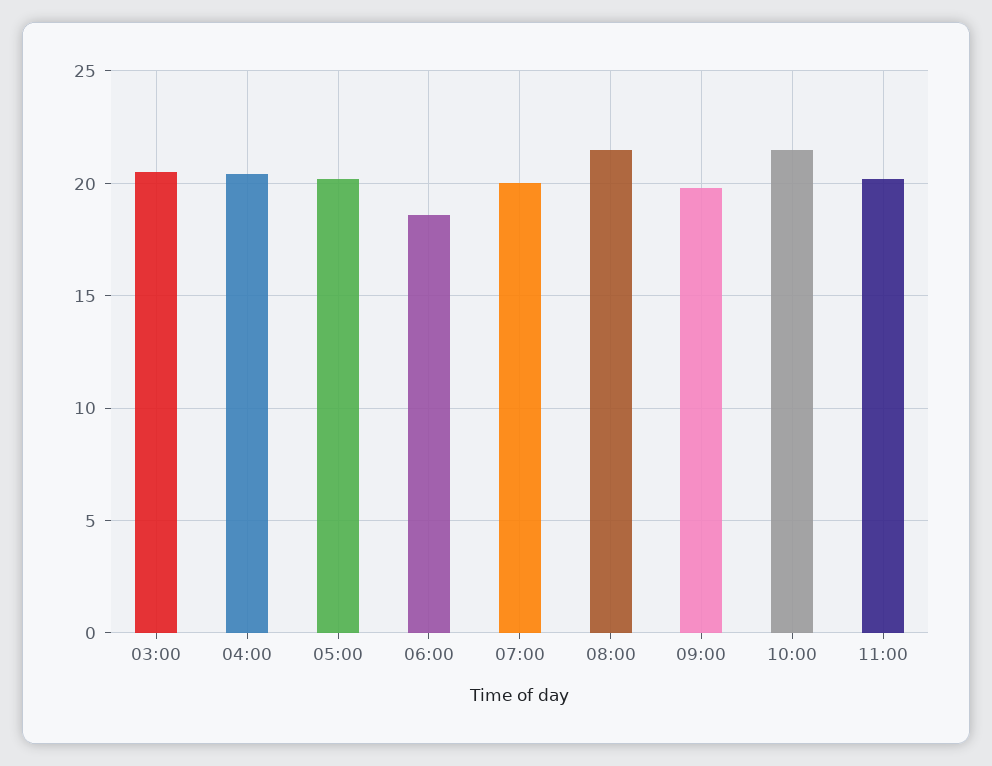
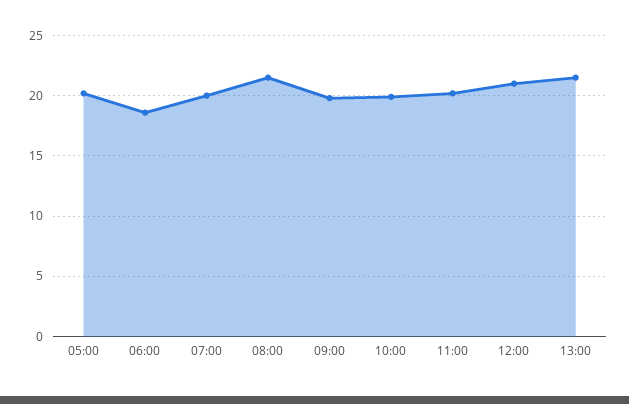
03:00: 20.5 -> none
04:00: 20.5 -> none
10:00: 21.5 -> 20
12:00: none -> 21
13:00: none -> 21.5

